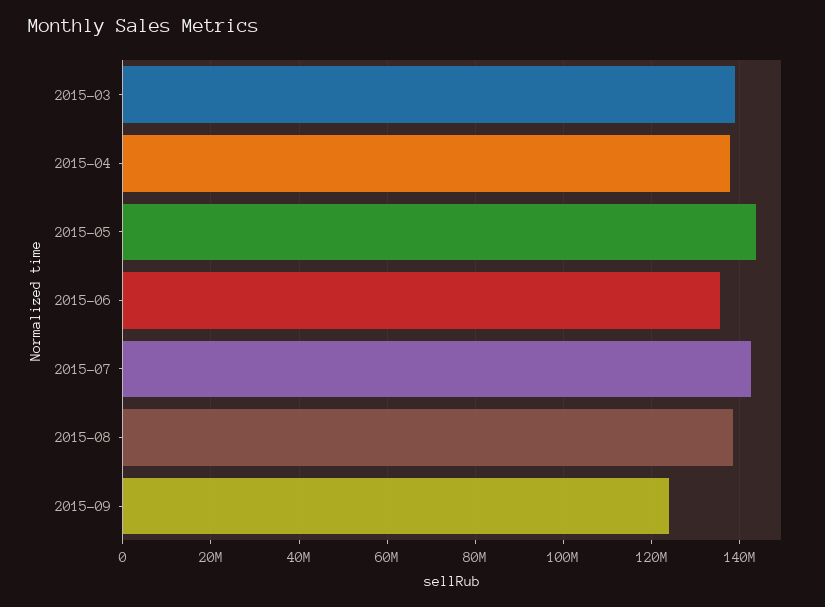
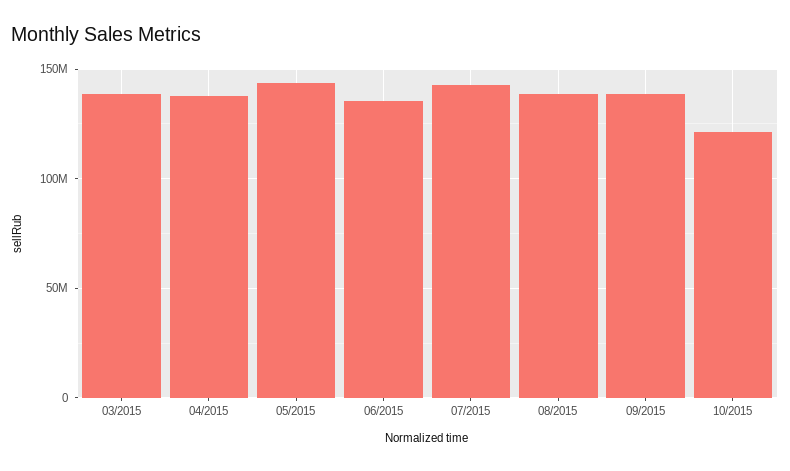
2015-09: 124000000 -> 140000000
10/2015: none -> 120000000

